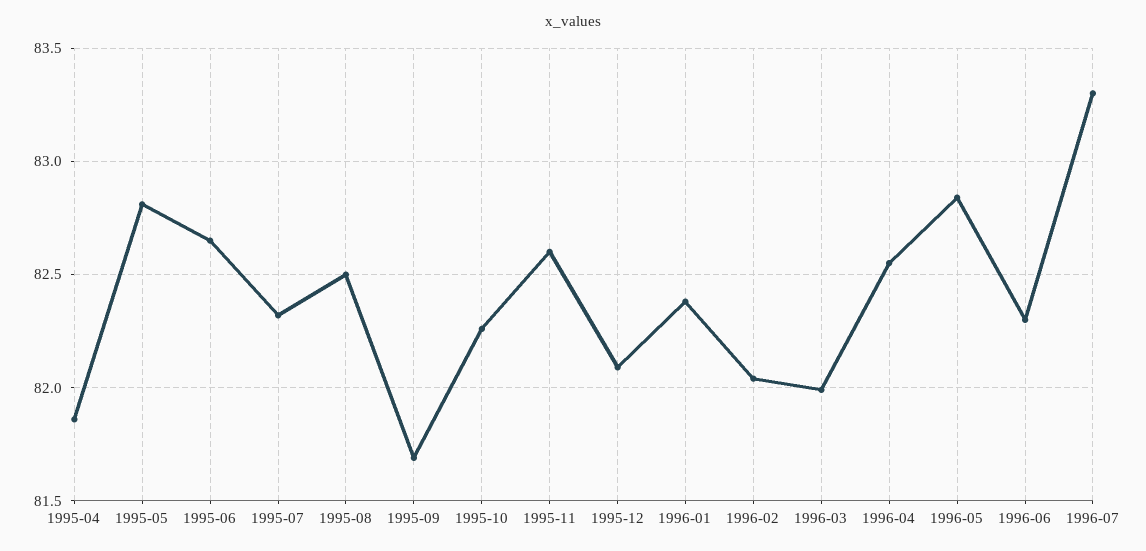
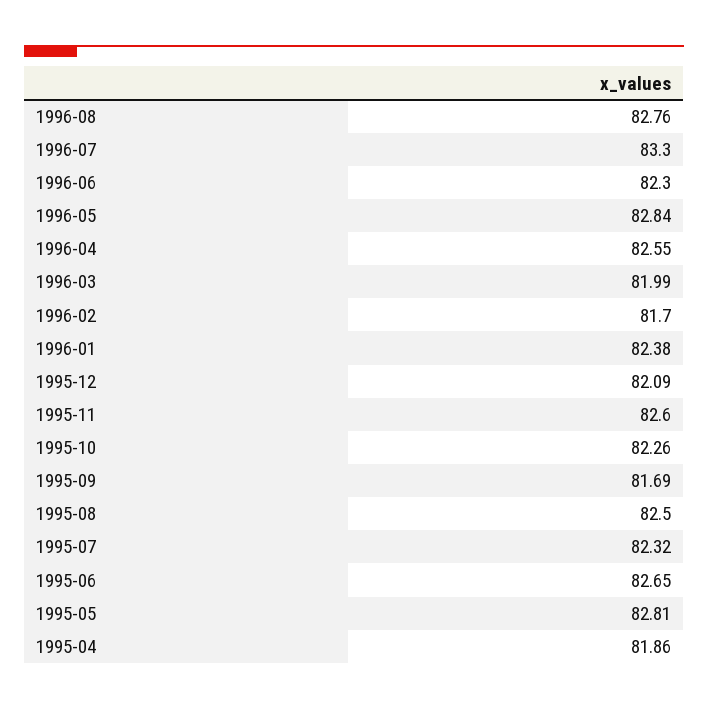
1996-02: 82.05 -> 81.7
1996-08: none -> 82.76

